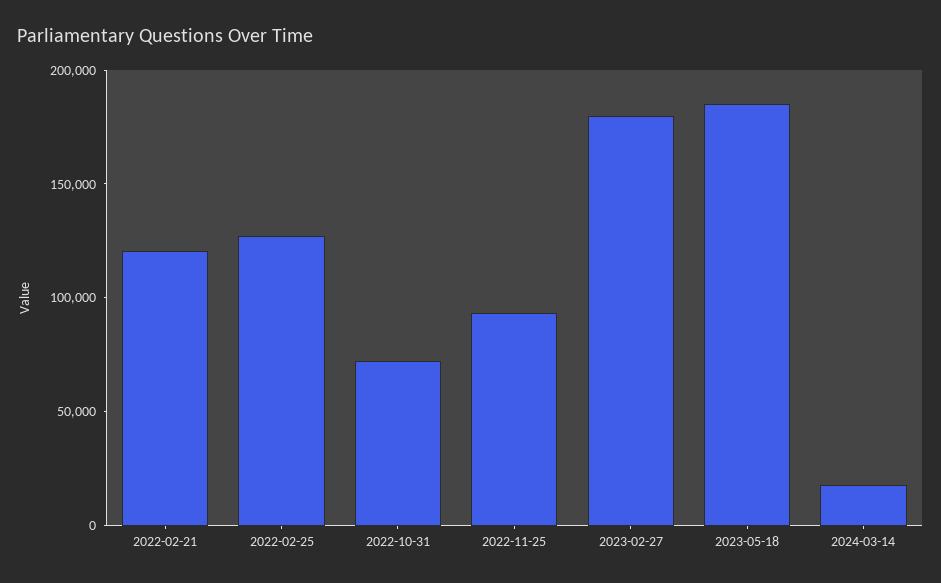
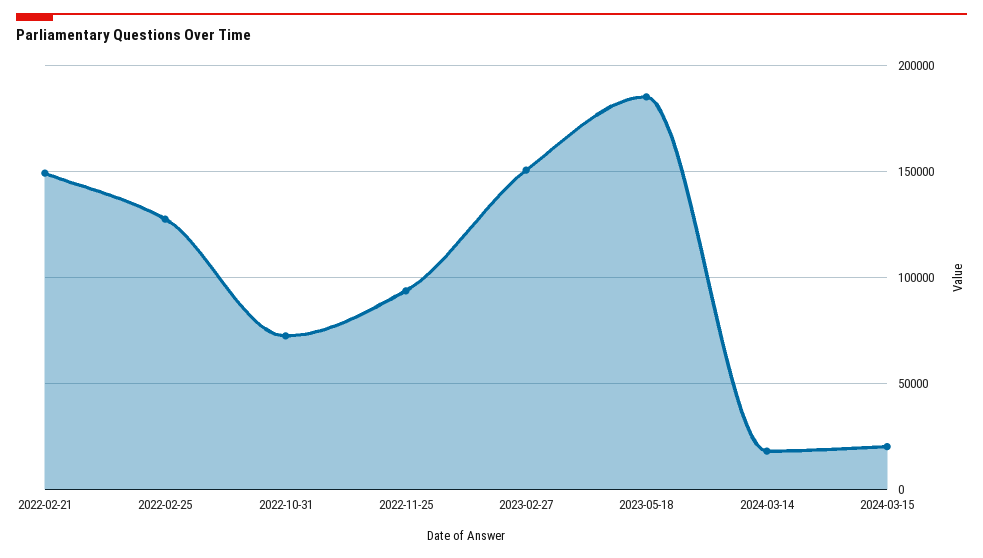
2022-02-21: 120000 -> 150000
2023-02-27: 180000 -> 150000
2024-03-15: none -> 20000

